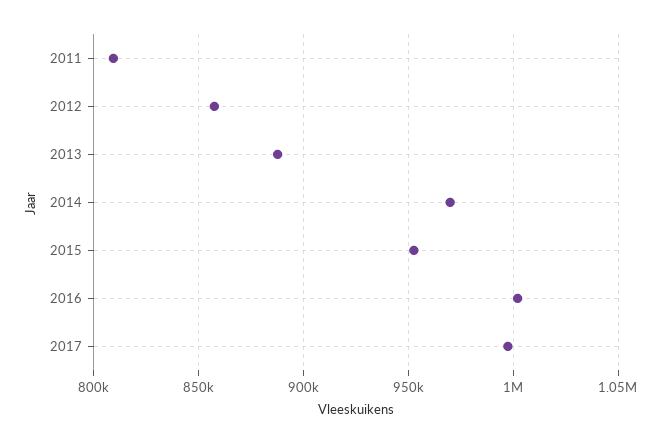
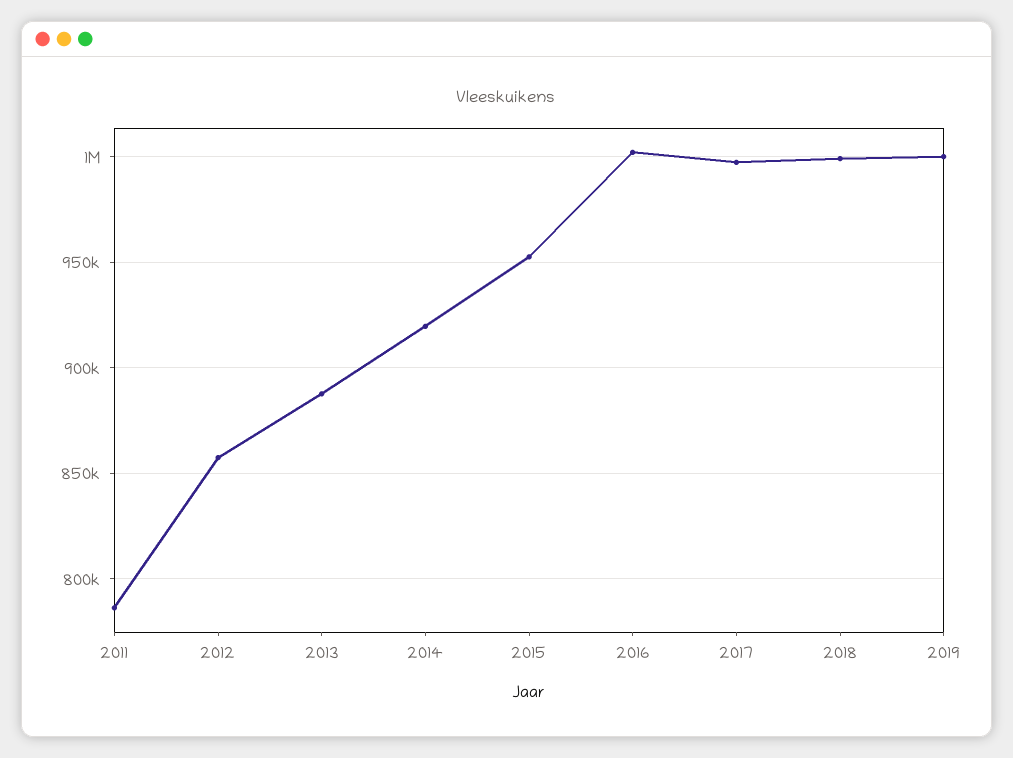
2011: 810000 -> 785000
2014: 970000 -> 920000
2018: none -> 1000000
2019: none -> 1000000

